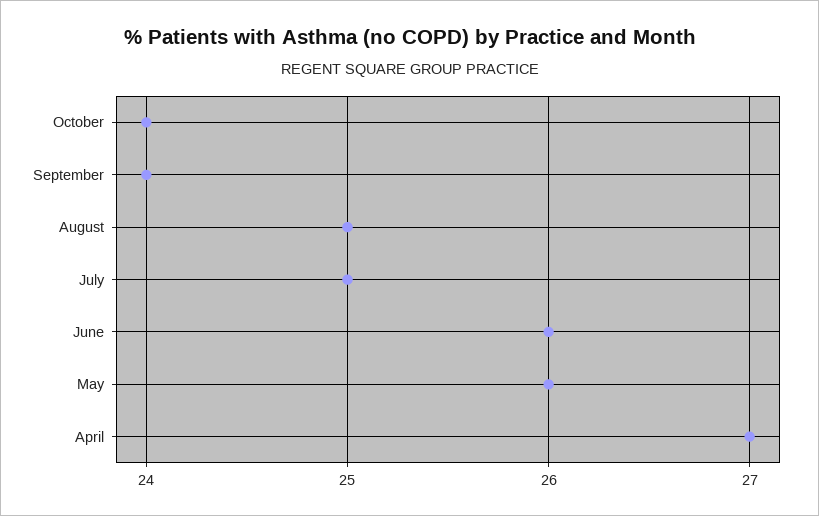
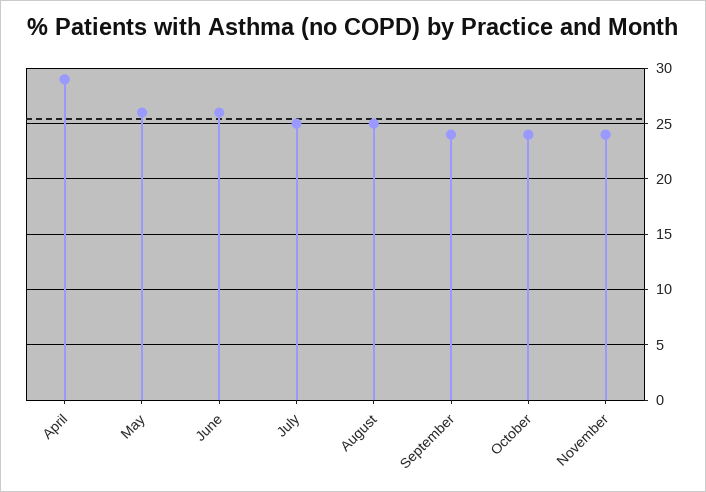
April: 27 -> 29
November: none -> 24

